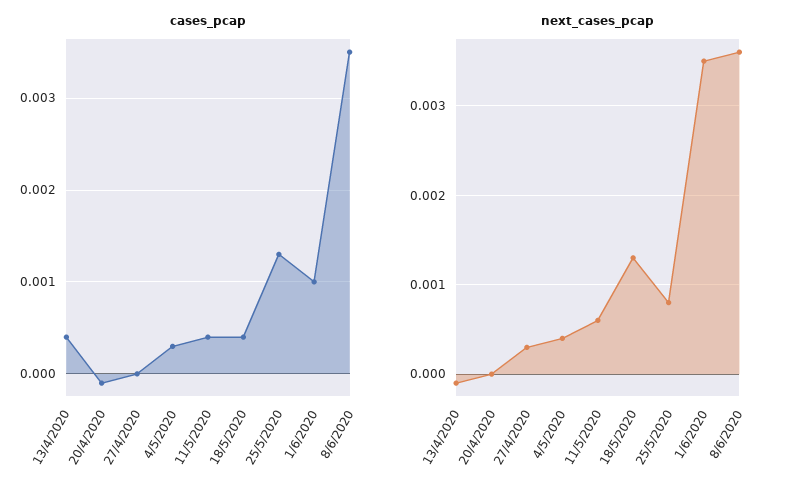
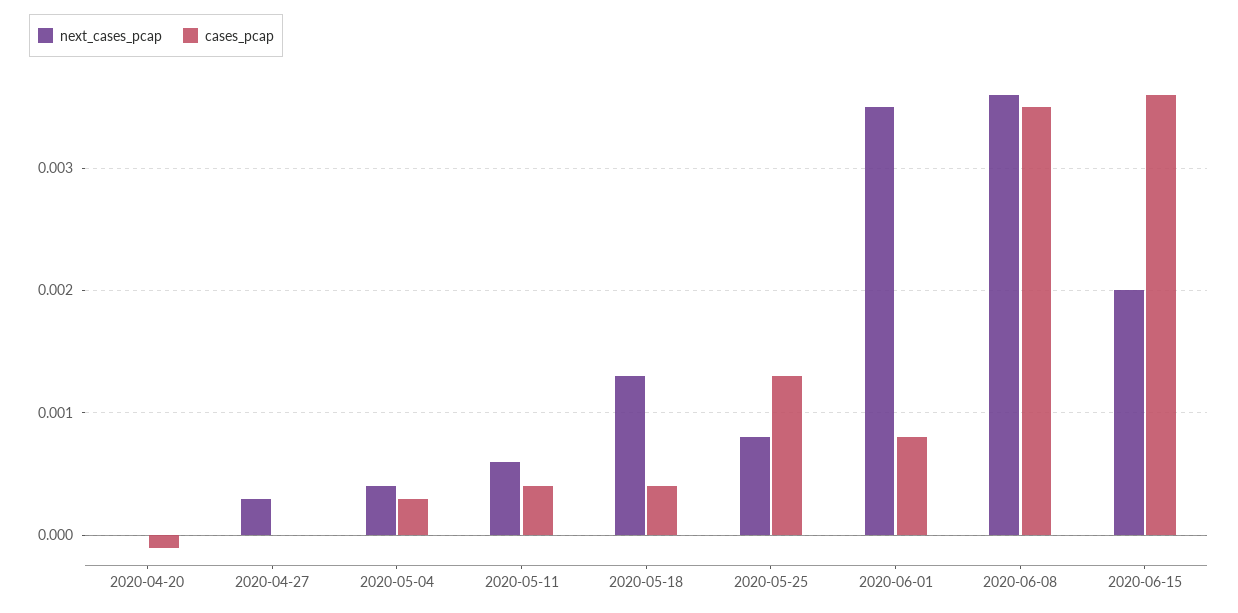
cases_pcap, 13/4/2020: 0.0004 -> none
cases_pcap, 1/6/2020: 0.001 -> 0.0008
next_cases_pcap, 13/4/2020: -0.0001 -> none
next_cases_pcap, 2020-06-15: none -> 0.002
cases_pcap, 2020-06-15: none -> 0.0036

